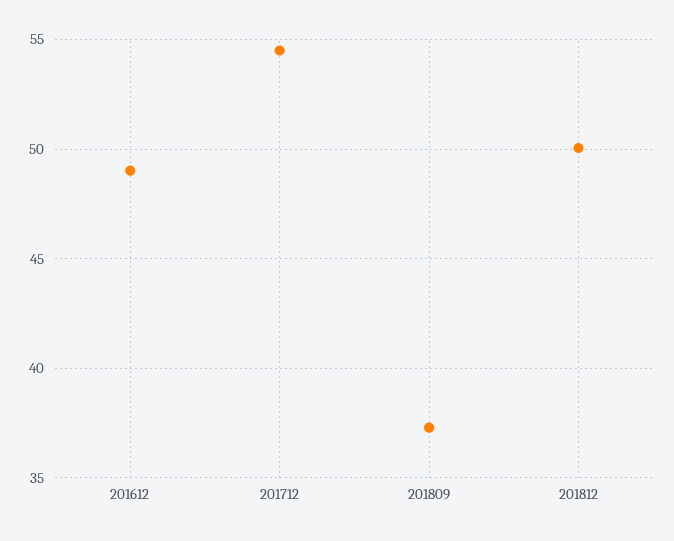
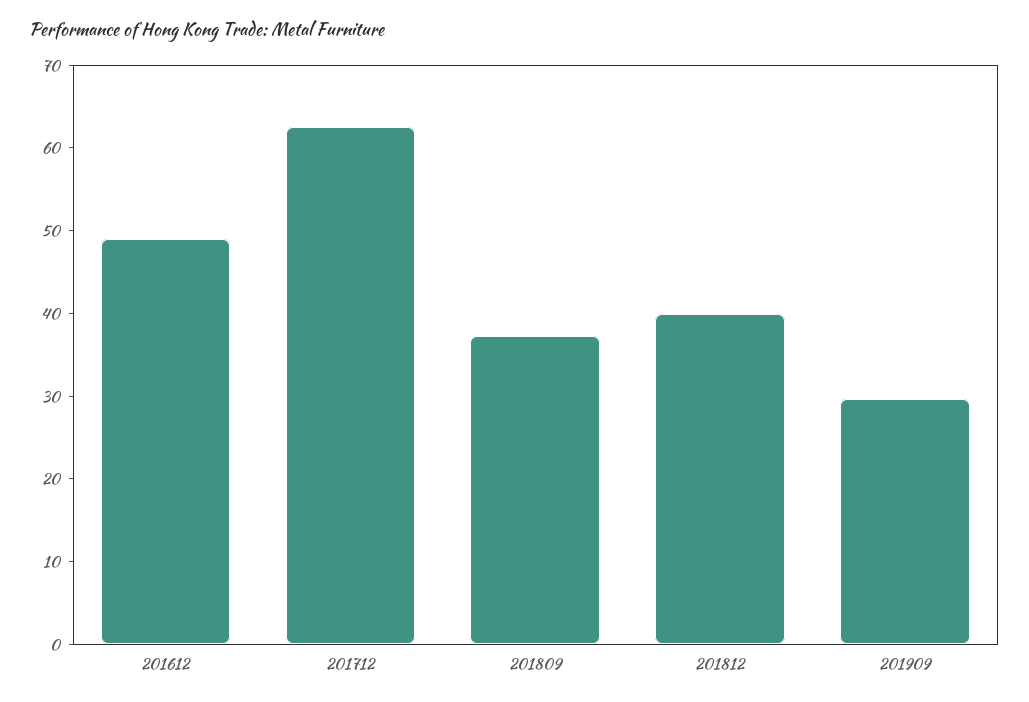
201712: 54.5 -> 62
201812: 50 -> 40
201909: none -> 30

